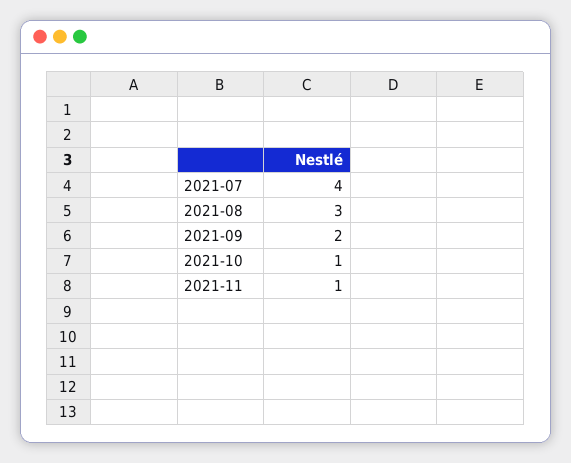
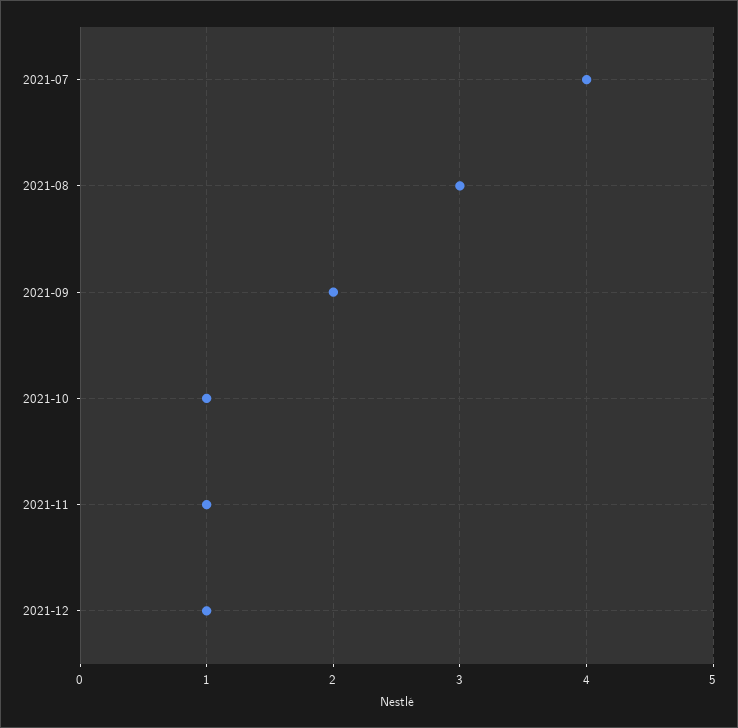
2021-12: none -> 1

